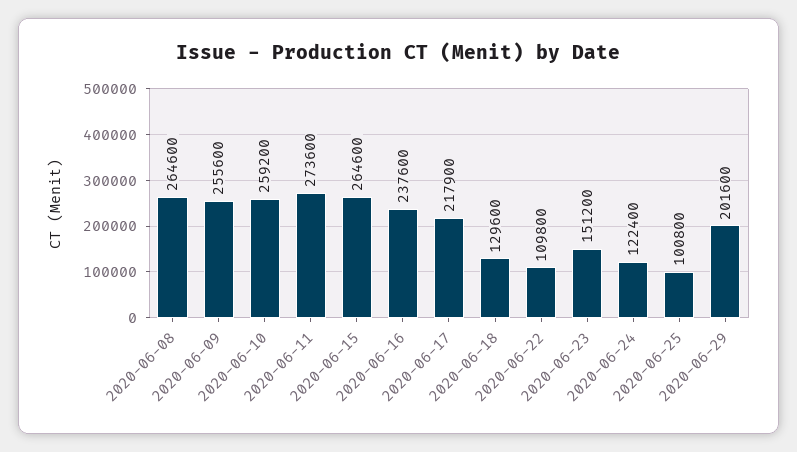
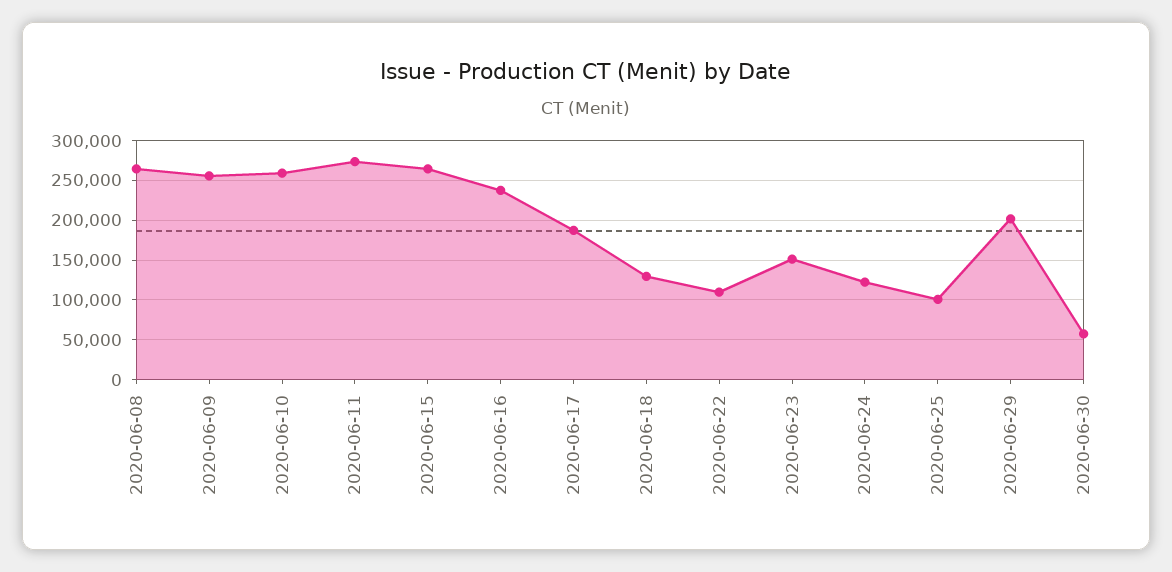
2020-06-17: 217900 -> 190000
2020-06-30: none -> 60000

